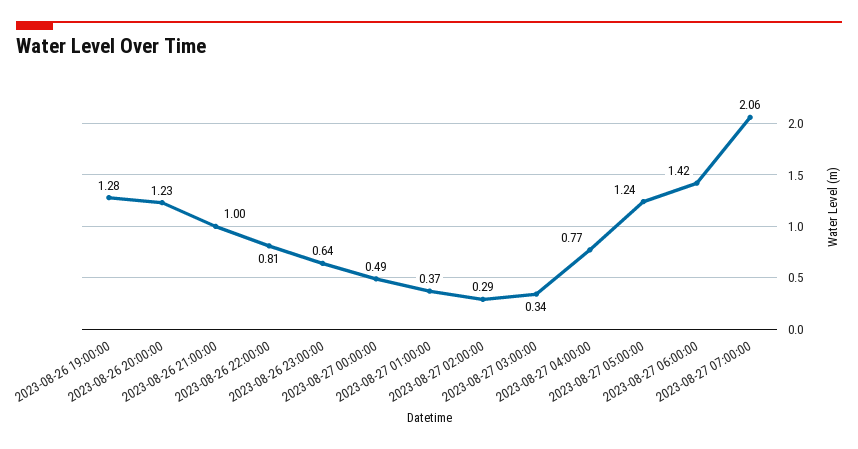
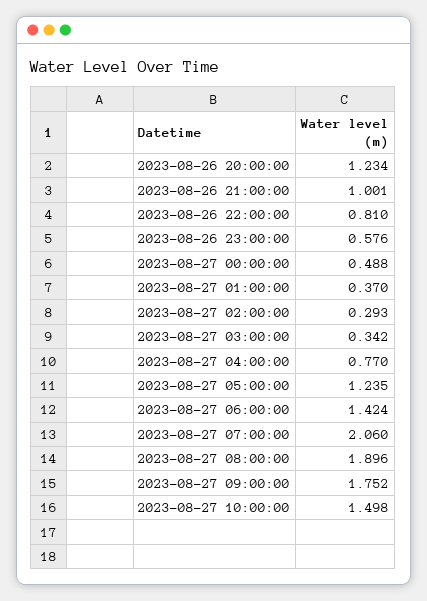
2023-08-26 19:00:00: 1.28 -> none
2023-08-26 23:00:00: 0.64 -> 0.576
2023-08-27 08:00:00: none -> 1.896
2023-08-27 09:00:00: none -> 1.752
2023-08-27 10:00:00: none -> 1.498

